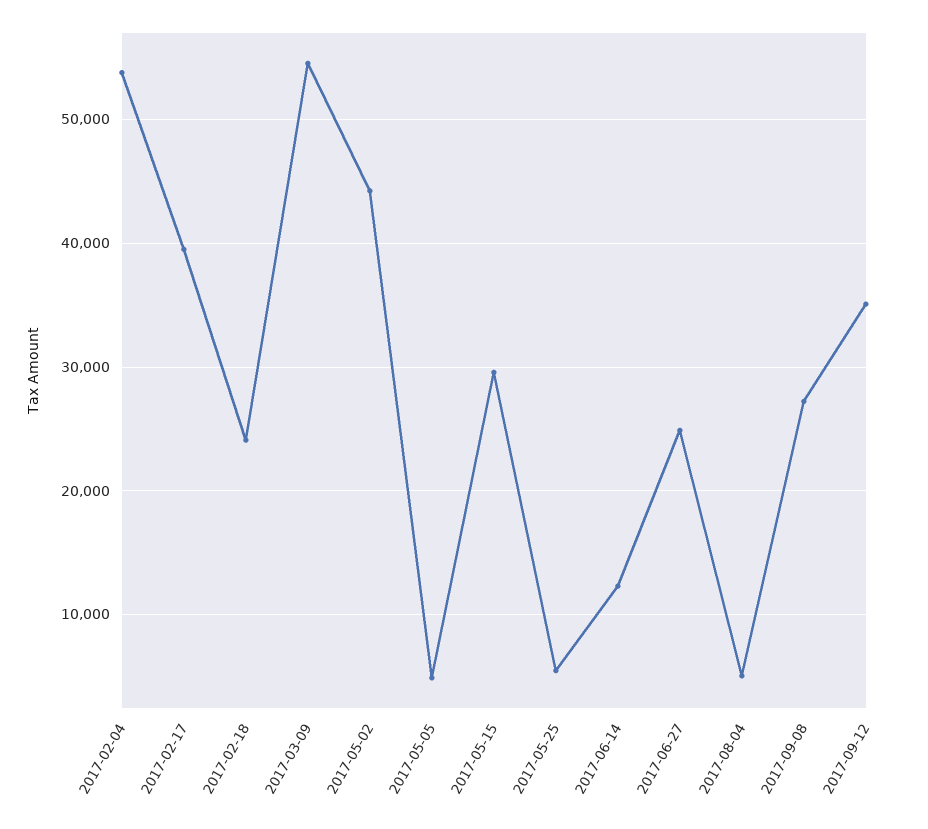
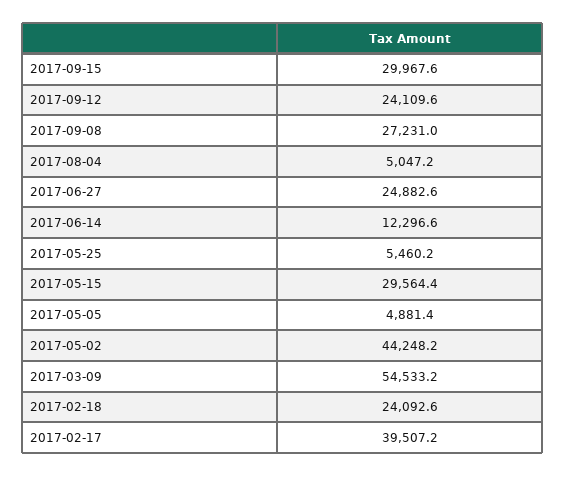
2017-02-04: 54000 -> none
2017-09-12: 35000 -> 24109.6
2017-09-15: none -> 29967.6

